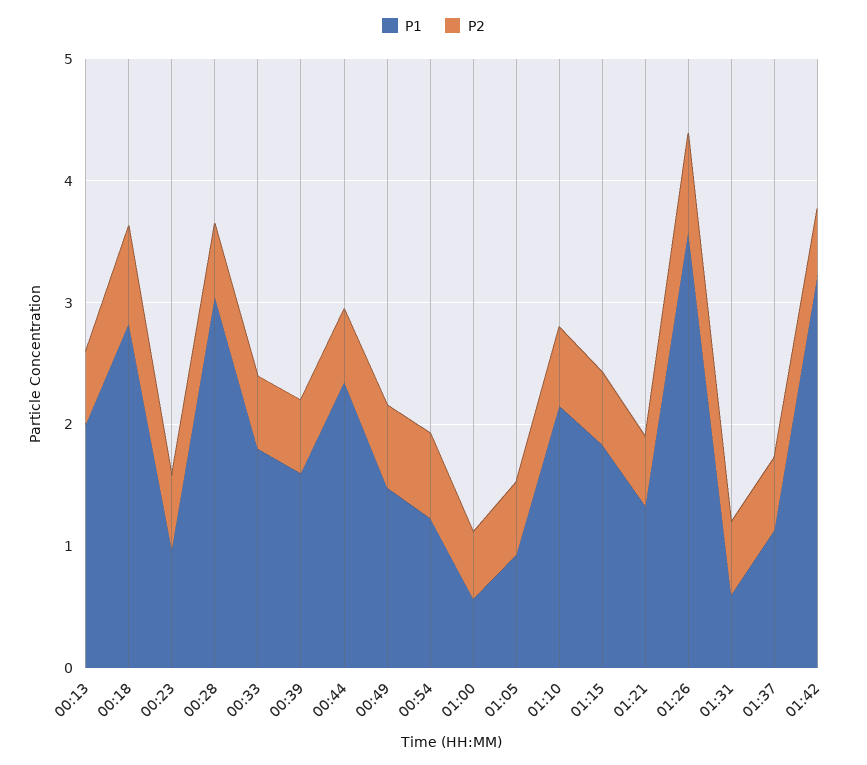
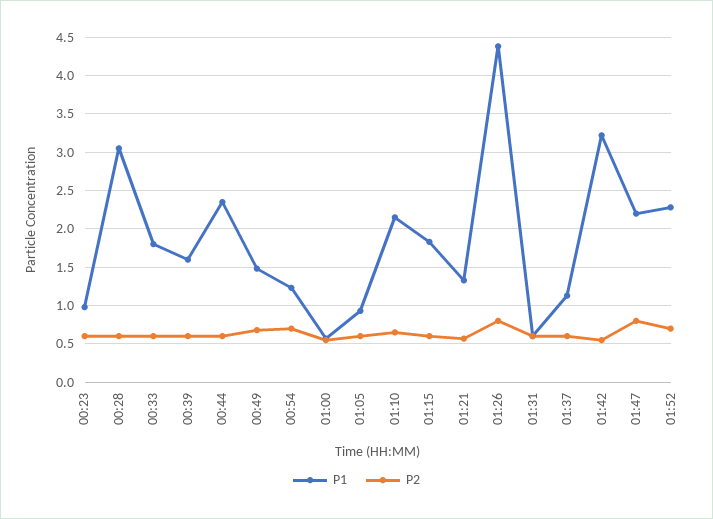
P1, 00:13: 2 -> none
P2, 00:13: 0.6 -> none
P1, 00:18: 2.8 -> none
P2, 00:18: 0.8 -> none
P1, 01:26: 3.6 -> 4.4
P1, 01:47: none -> 2.2
P2, 01:47: none -> 0.8
P1, 01:52: none -> 2.3
P2, 01:52: none -> 0.7

